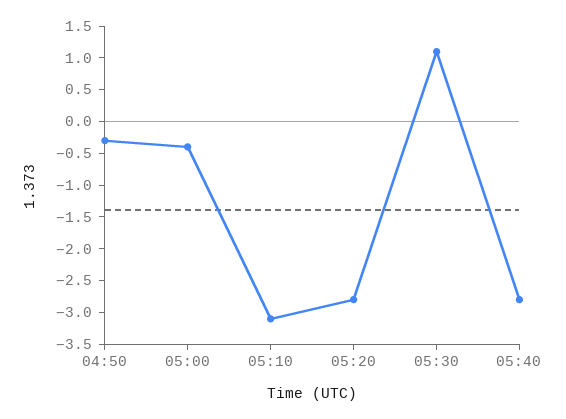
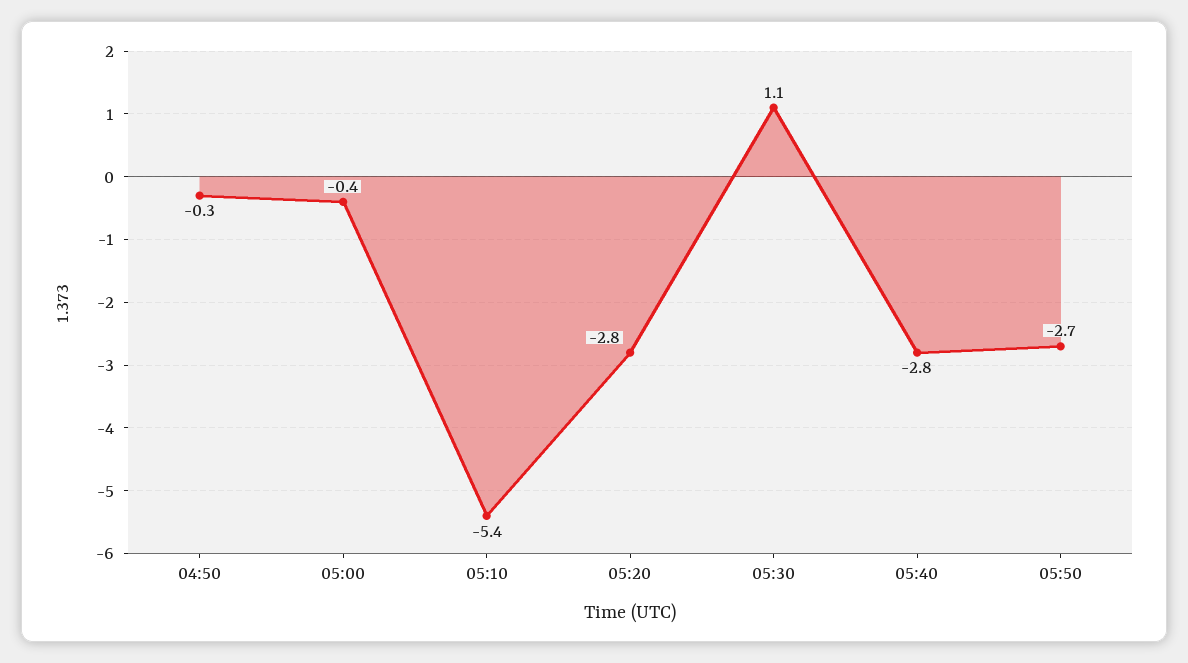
05:10: -3 -> -5.4
05:50: none -> -2.7

